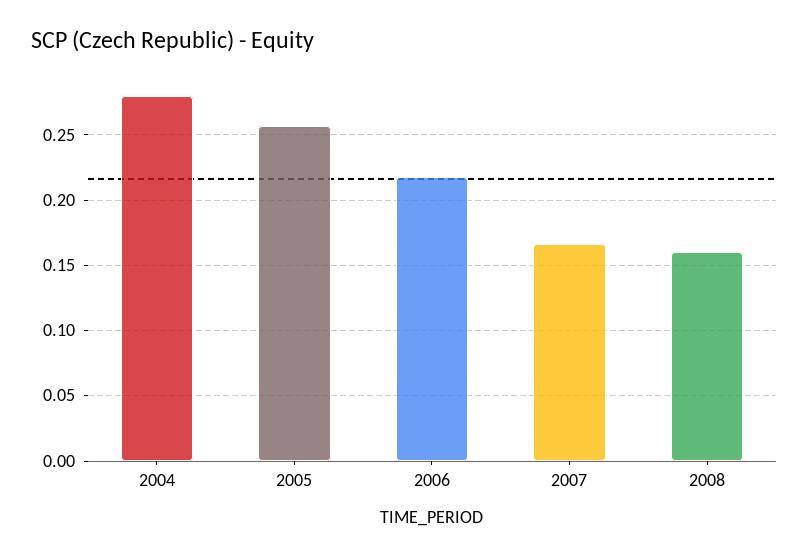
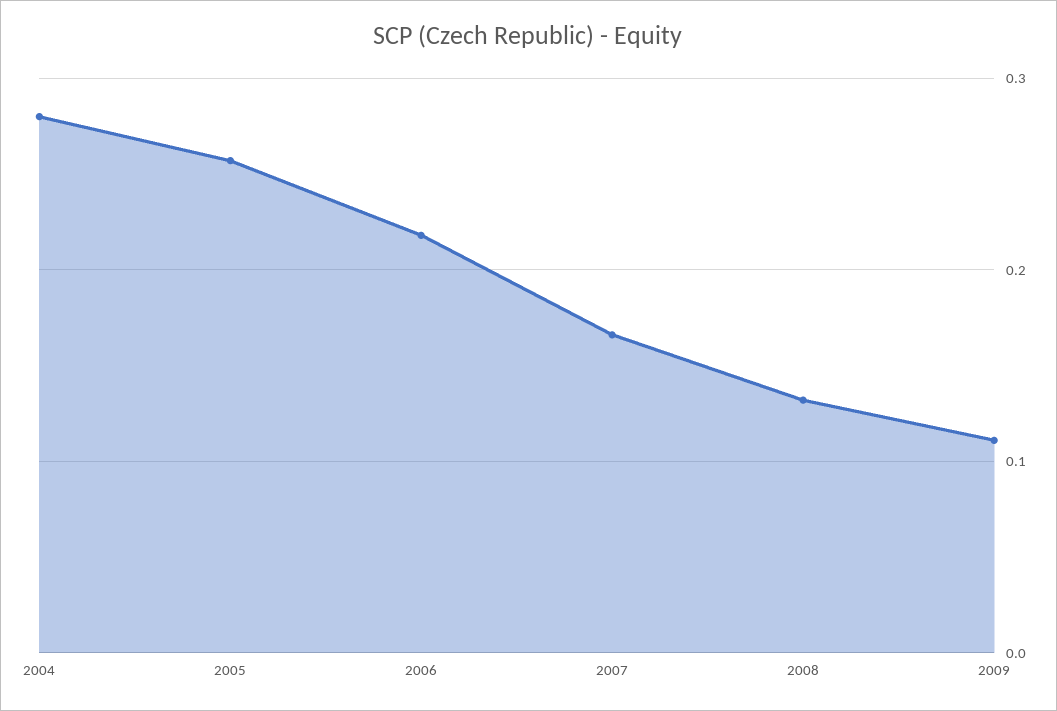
2008: 0.16 -> 0.13
2009: none -> 0.11

